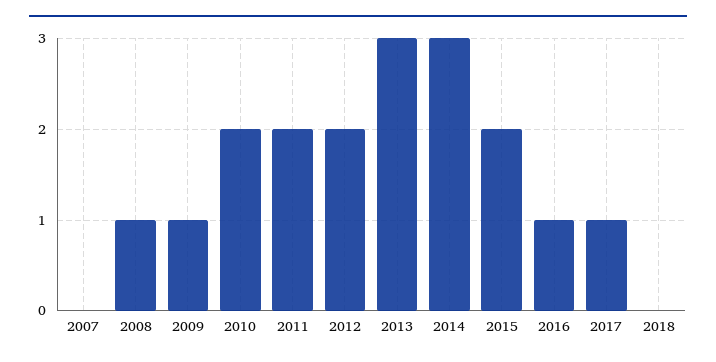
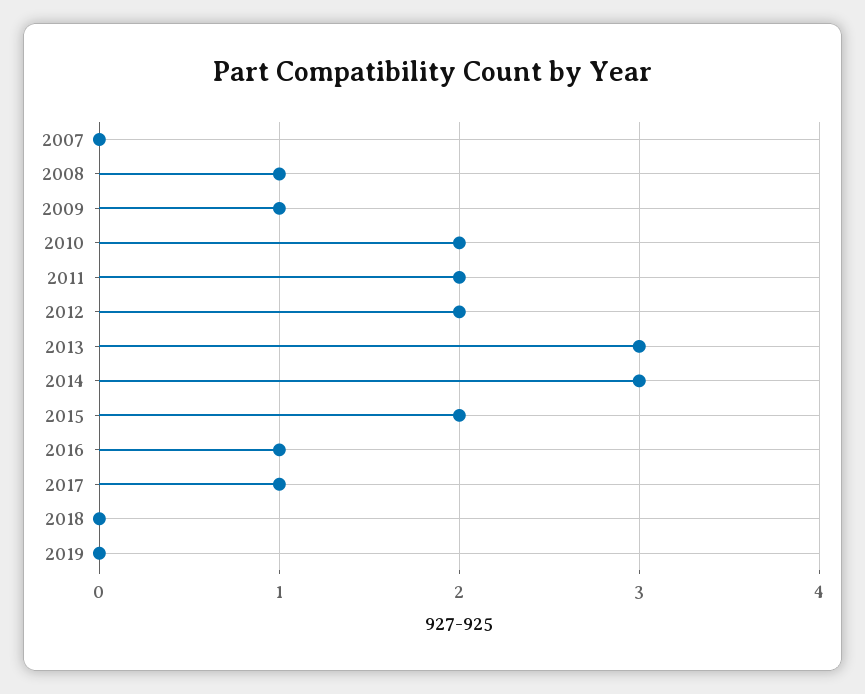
2019: none -> 0

